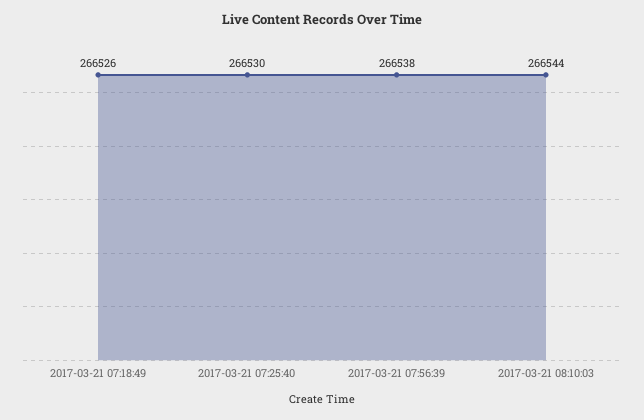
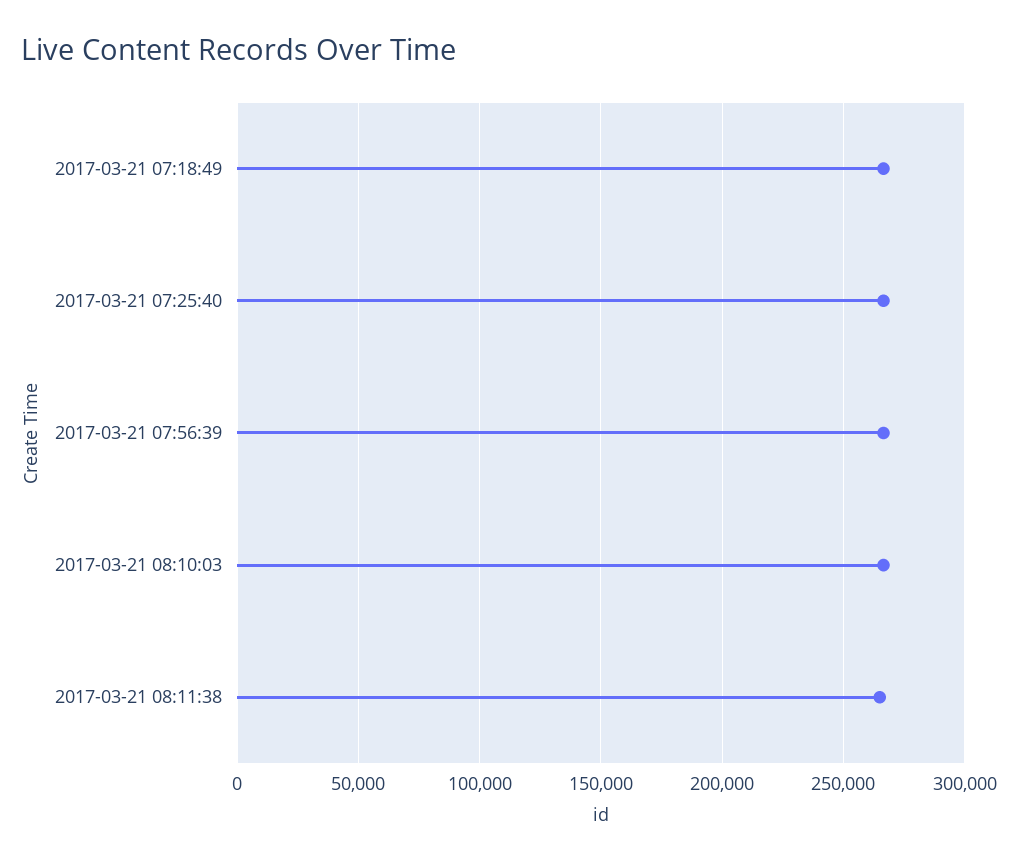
2017-03-21 08:11:38: none -> 265000

